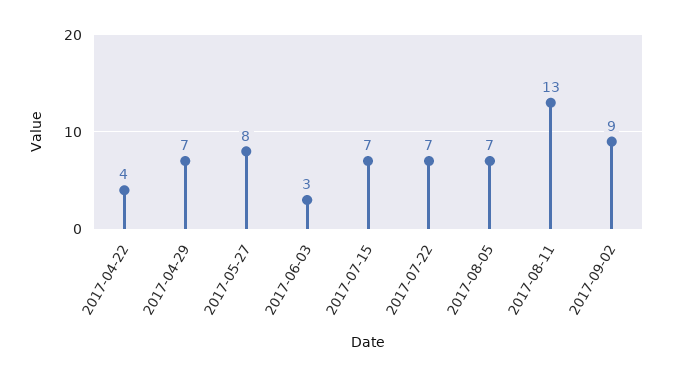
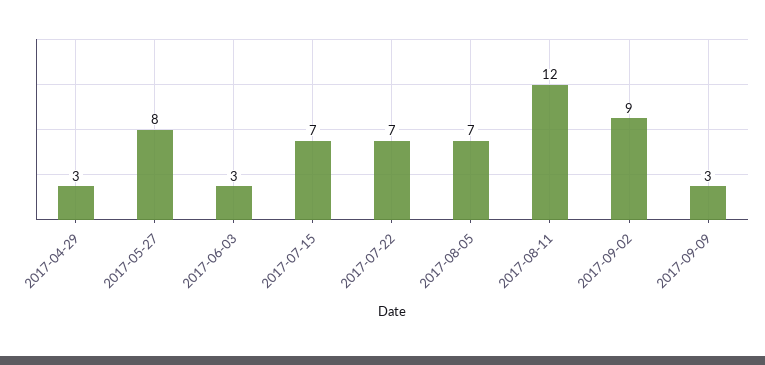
2017-04-22: 4 -> none
2017-04-29: 7 -> 3
2017-08-11: 13 -> 12
2017-09-09: none -> 3

